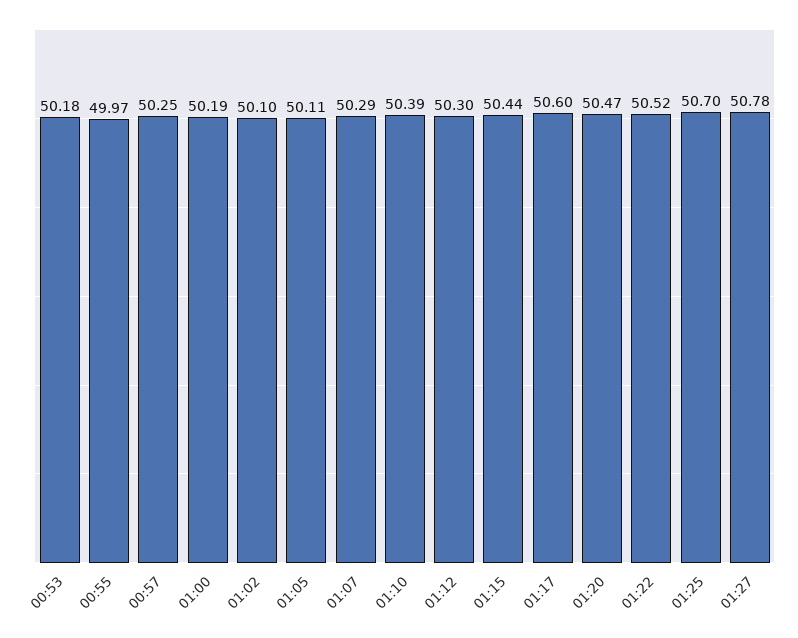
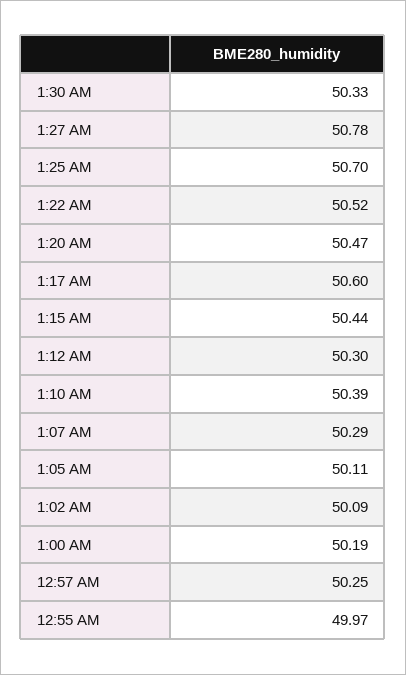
00:53: 50.18 -> none
01:02: 50.1 -> 50.09
1:30 AM: none -> 50.33

